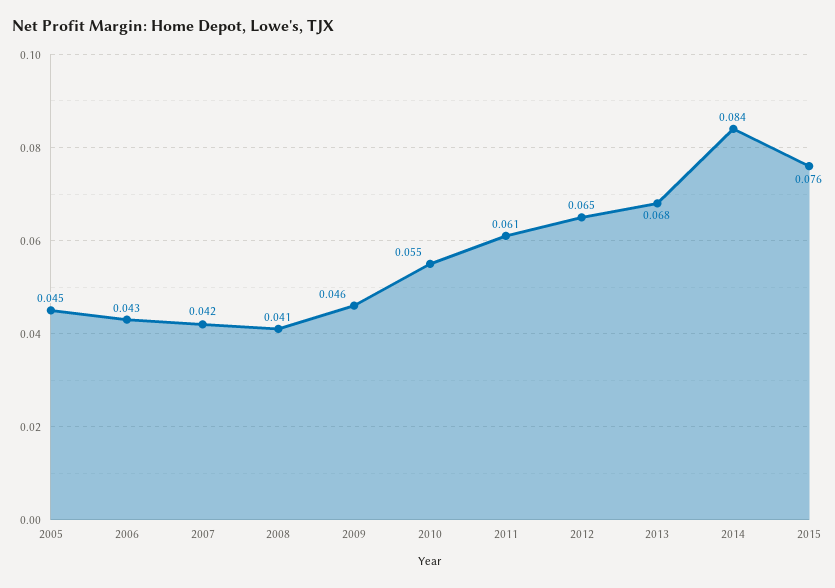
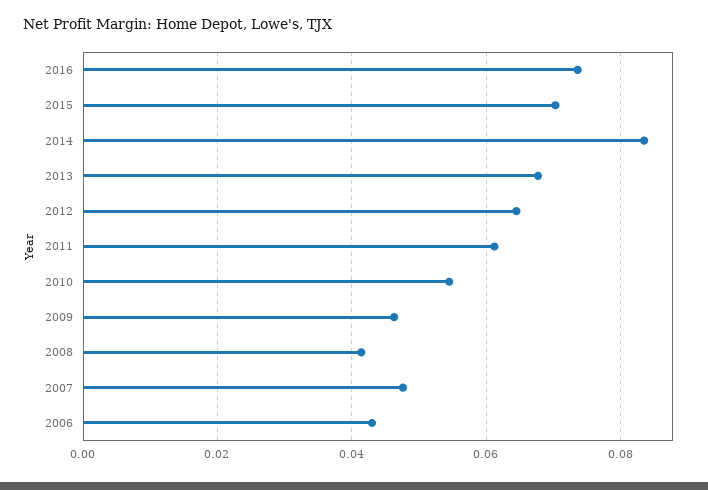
2005: 0.045 -> none
2007: 0.042 -> 0.048
2015: 0.076 -> 0.07
2016: none -> 0.074

